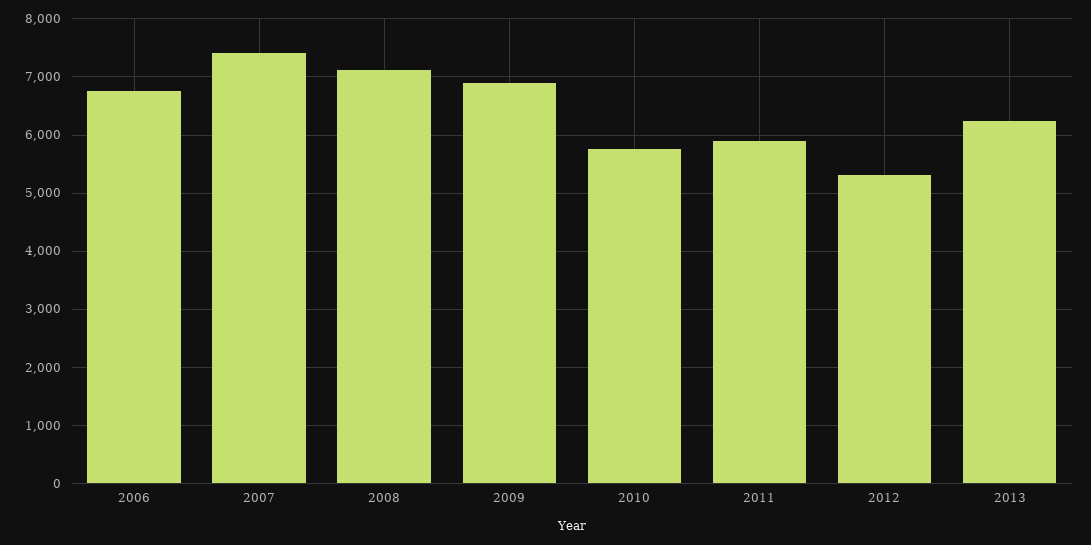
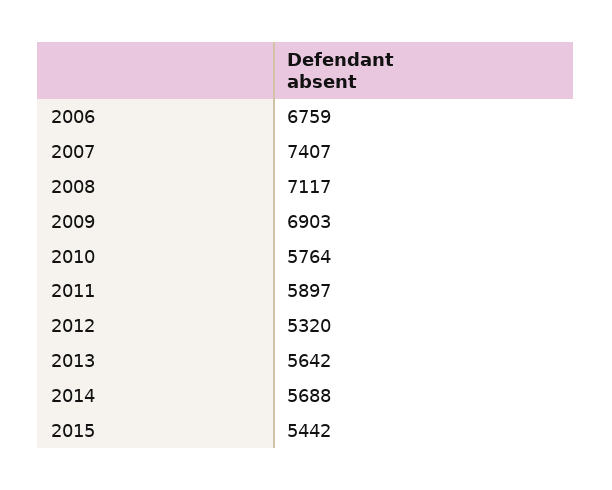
2013: 6200 -> 5642
2014: none -> 5688
2015: none -> 5442

